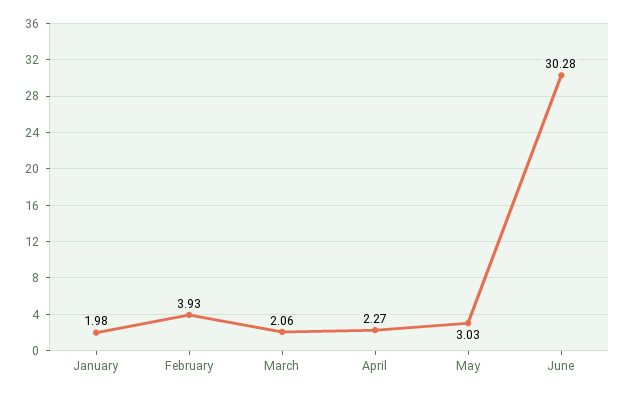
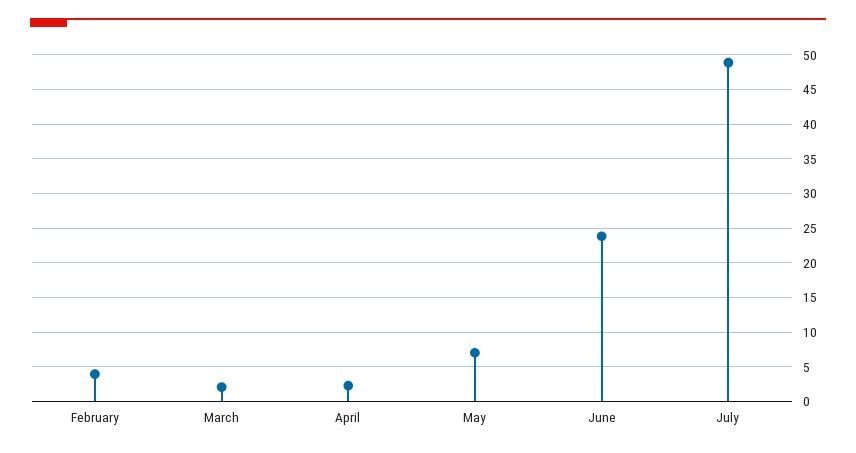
January: 1.98 -> none
May: 3.03 -> 7
June: 30.28 -> 24
July: none -> 49

